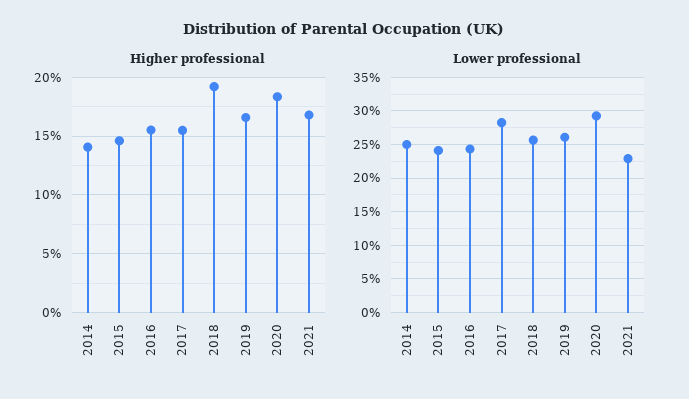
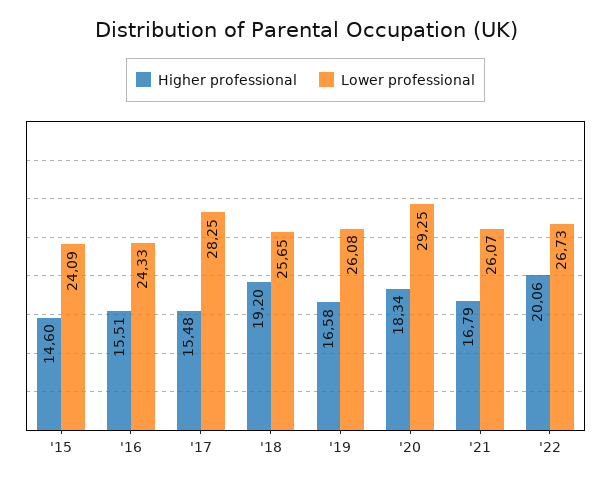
Higher professional, 2014: 14 -> none
Lower professional, 2014: 25 -> none
Lower professional, 2021: 23 -> 26.07
Higher professional, '22: none -> 20.06
Lower professional, '22: none -> 26.73

